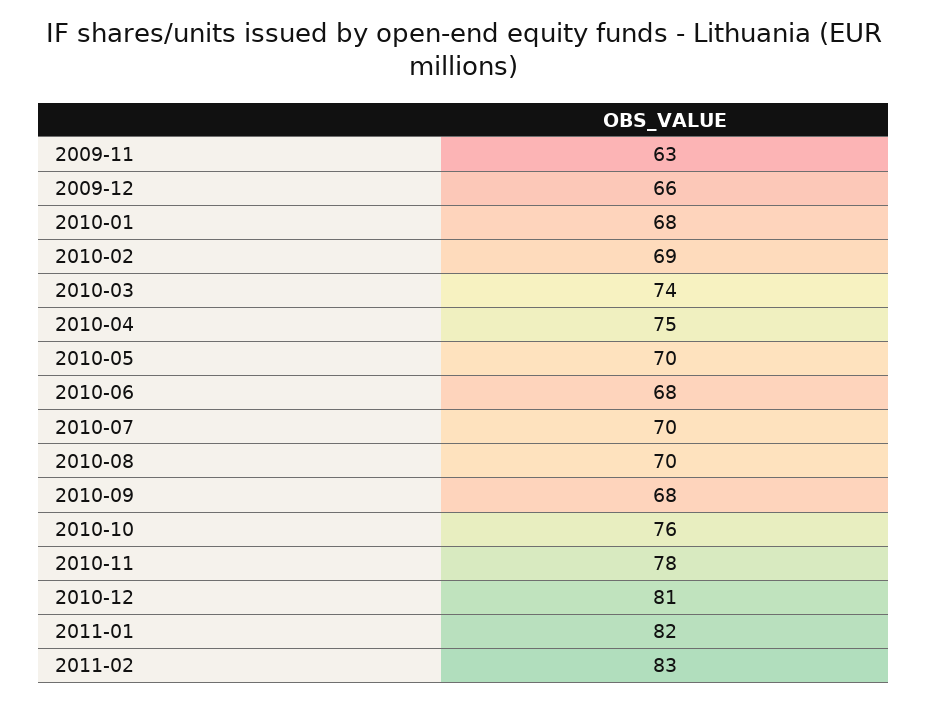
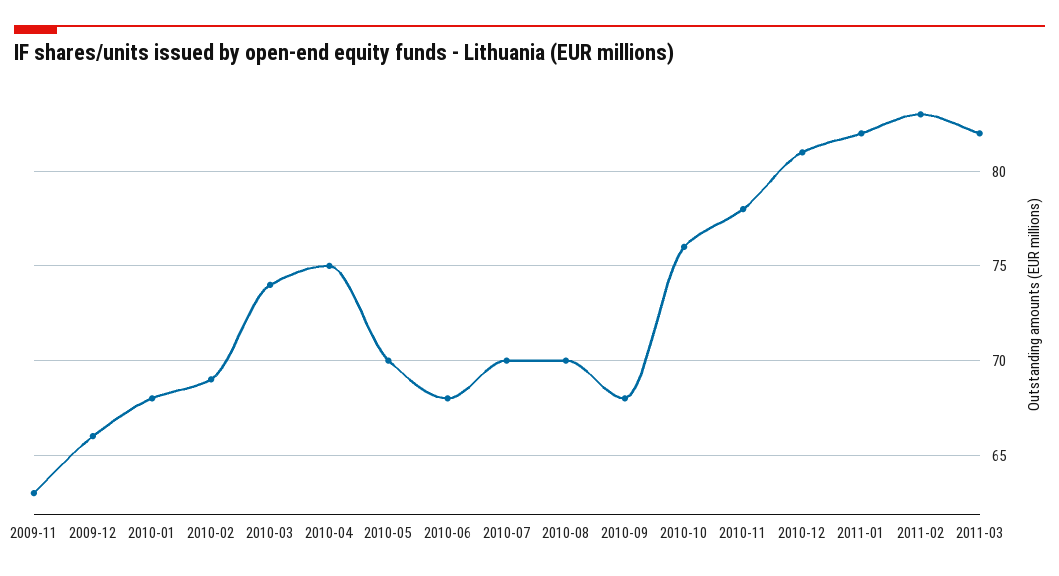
2011-03: none -> 82

